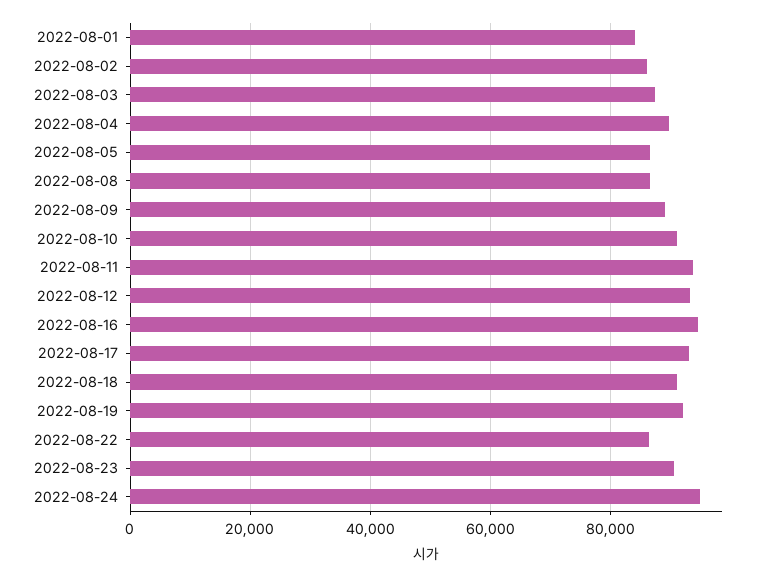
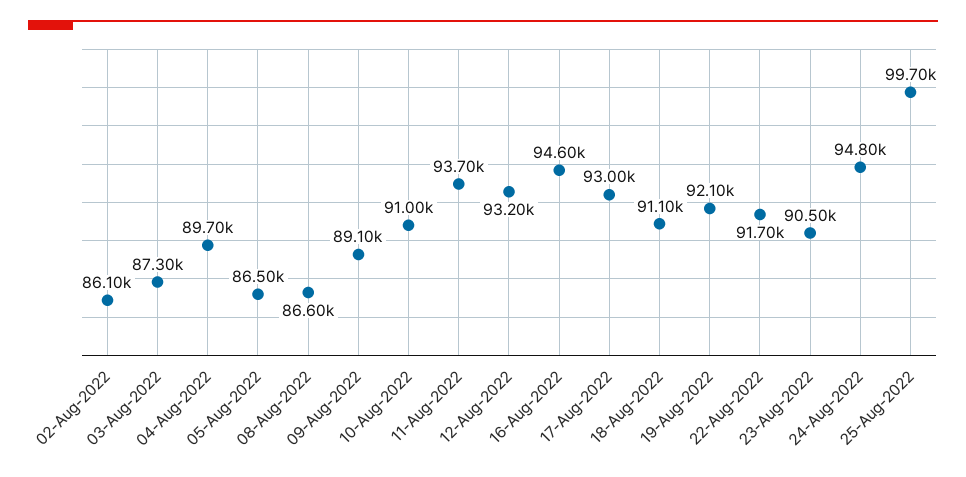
2022-08-01: 84000 -> none
2022-08-22: 86000 -> 91700
25-Aug-2022: none -> 99700

